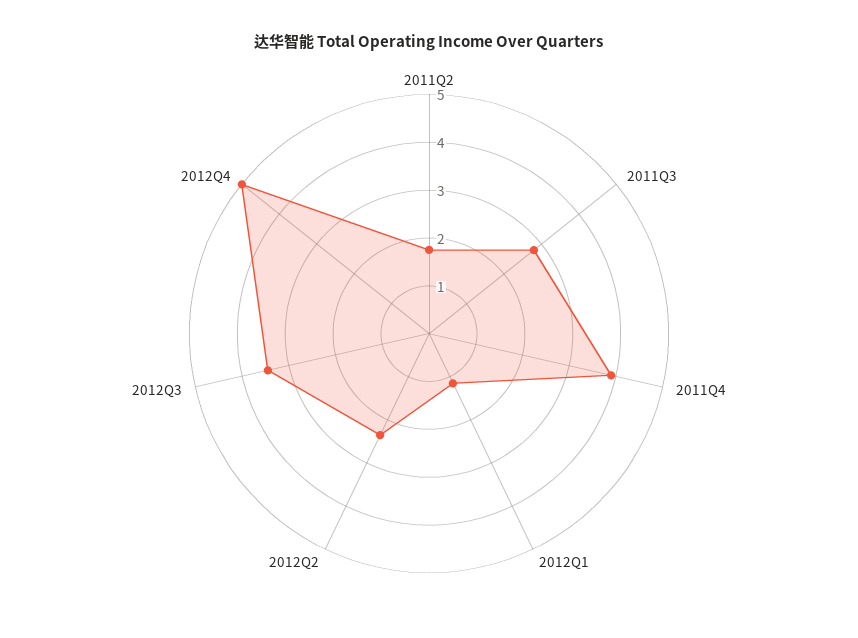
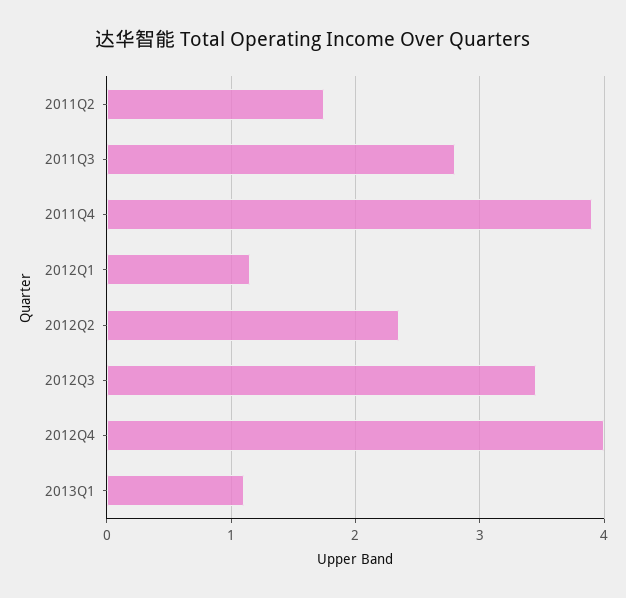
2012Q4: 5 -> 4
2013Q1: none -> 1.1

